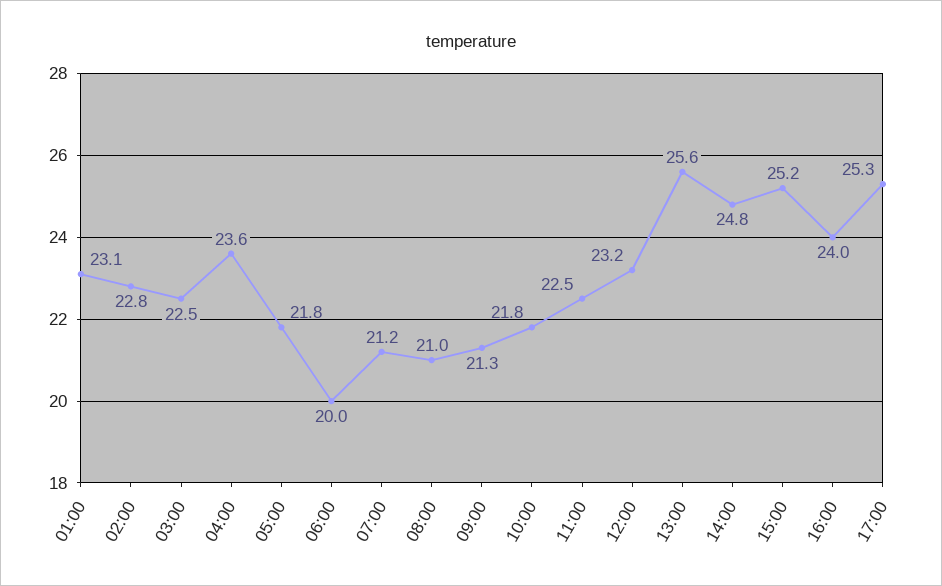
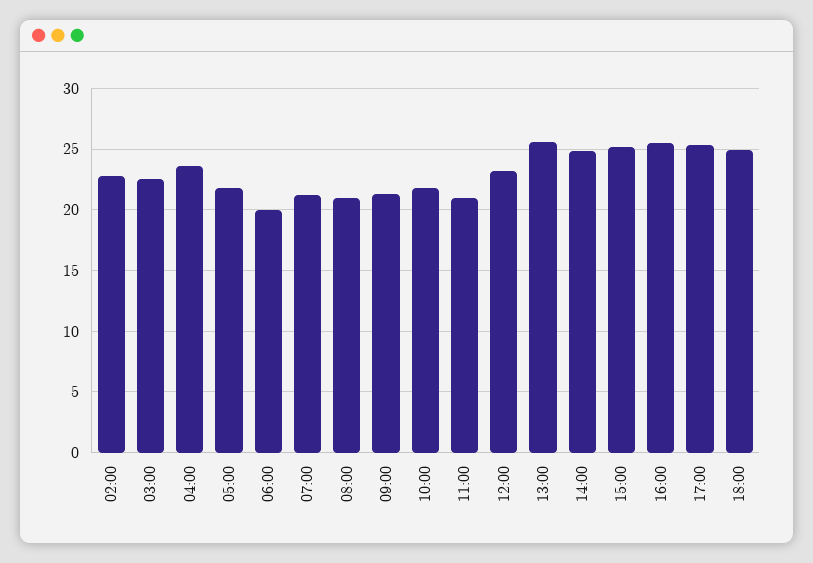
01:00: 23.1 -> none
11:00: 22.5 -> 21
16:00: 24 -> 25.5
18:00: none -> 25

